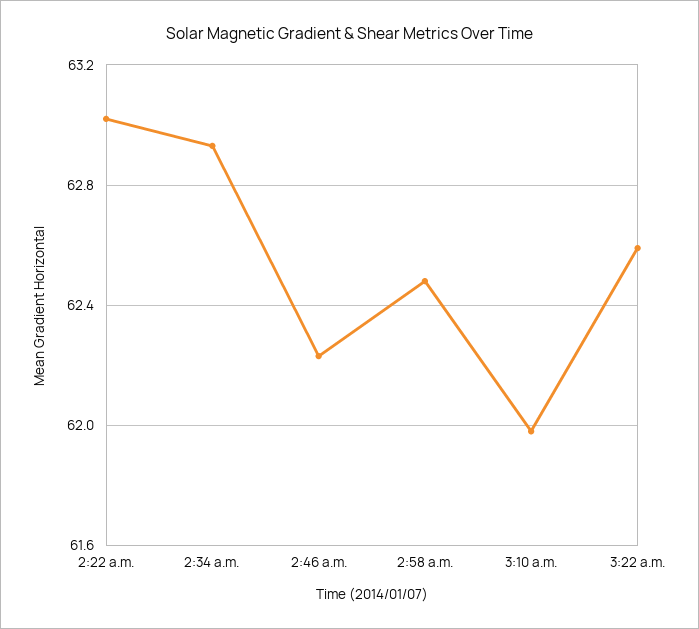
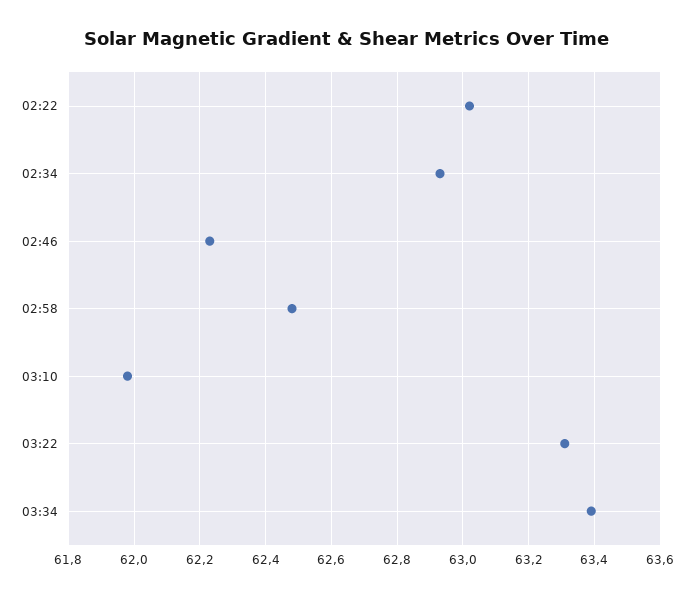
3:22 a.m.: 62.6 -> 63.3
03:34: none -> 63.4

